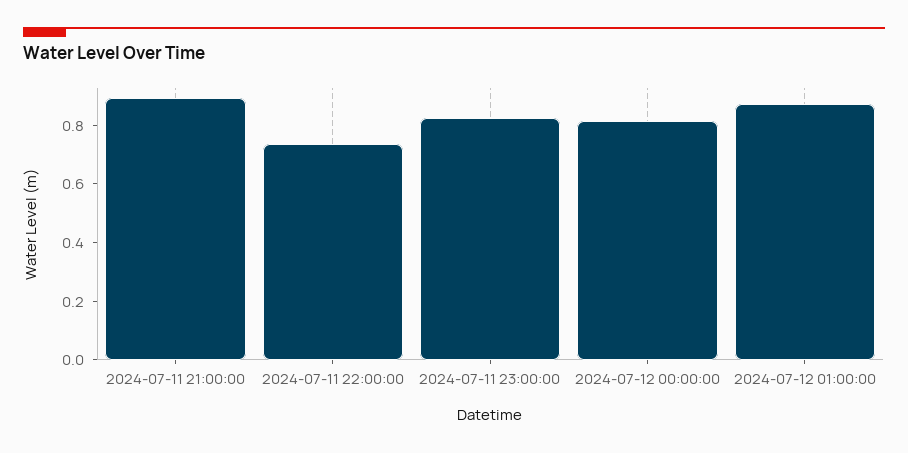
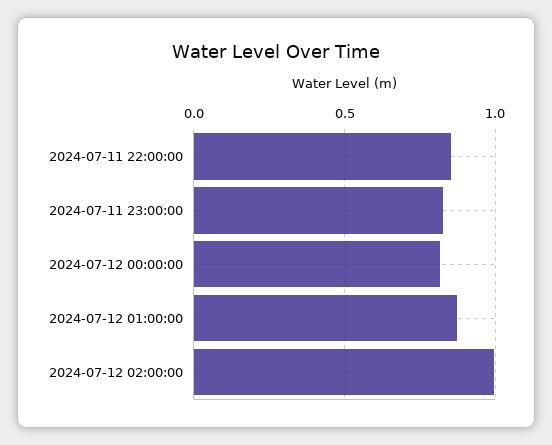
2024-07-11 21:00:00: 0.9 -> none
2024-07-11 22:00:00: 0.75 -> 0.85
2024-07-12 02:00:00: none -> 1

